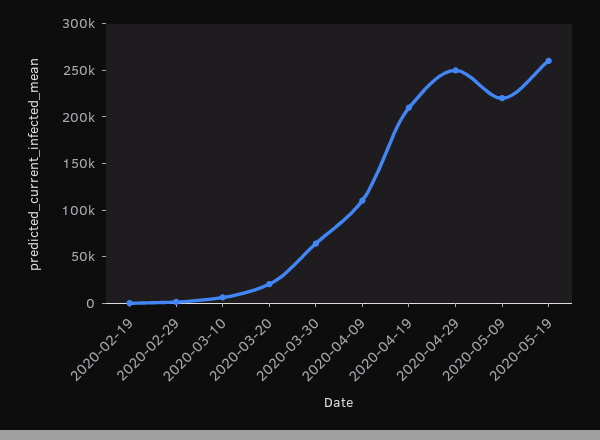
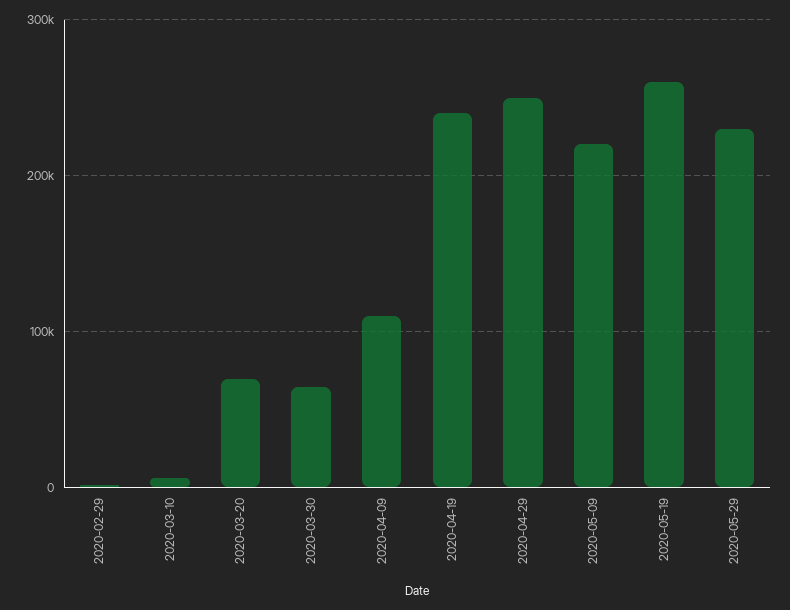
2020-02-19: 0 -> none
2020-03-20: 20000 -> 70000
2020-04-19: 210000 -> 240000
2020-05-29: none -> 230000

